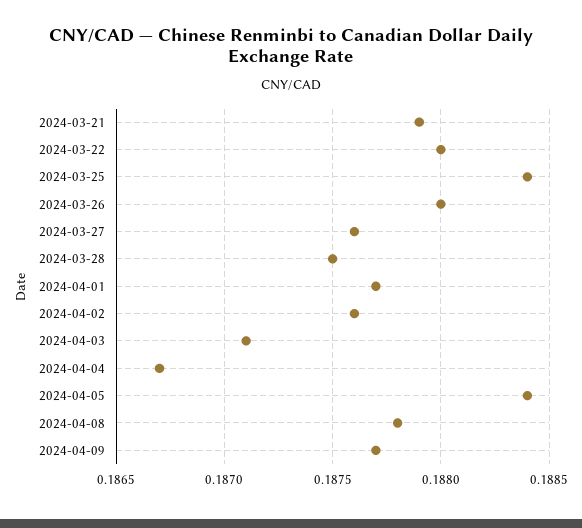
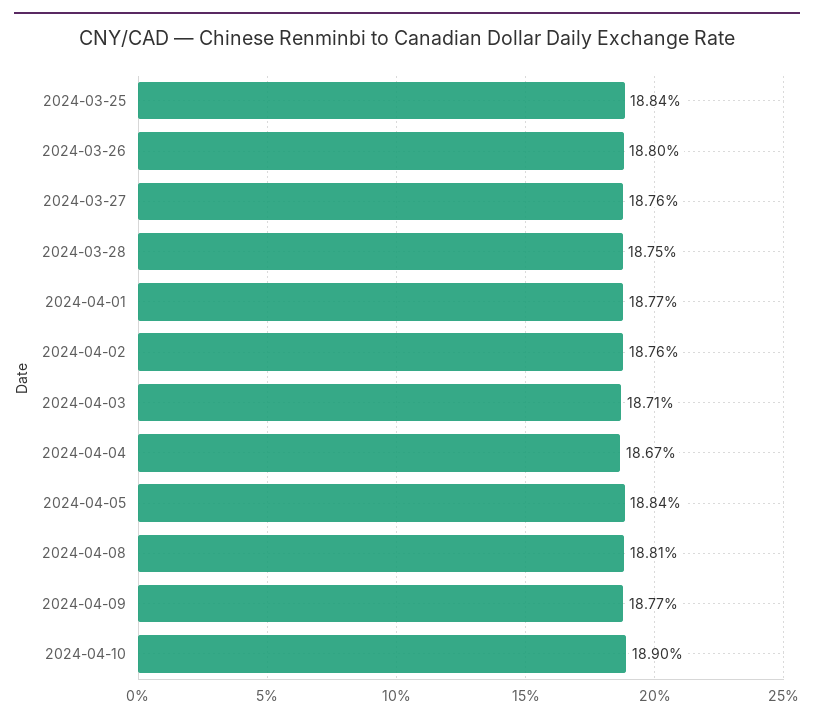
2024-03-21: 0.1879 -> none
2024-03-22: 0.188 -> none
2024-04-08: 0.1878 -> 0.1881
2024-04-10: none -> 0.189

